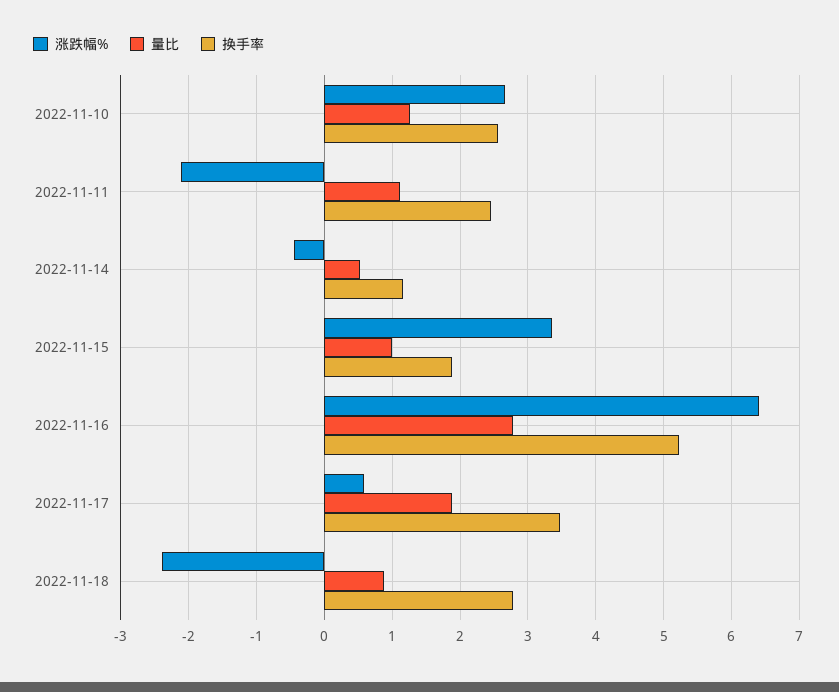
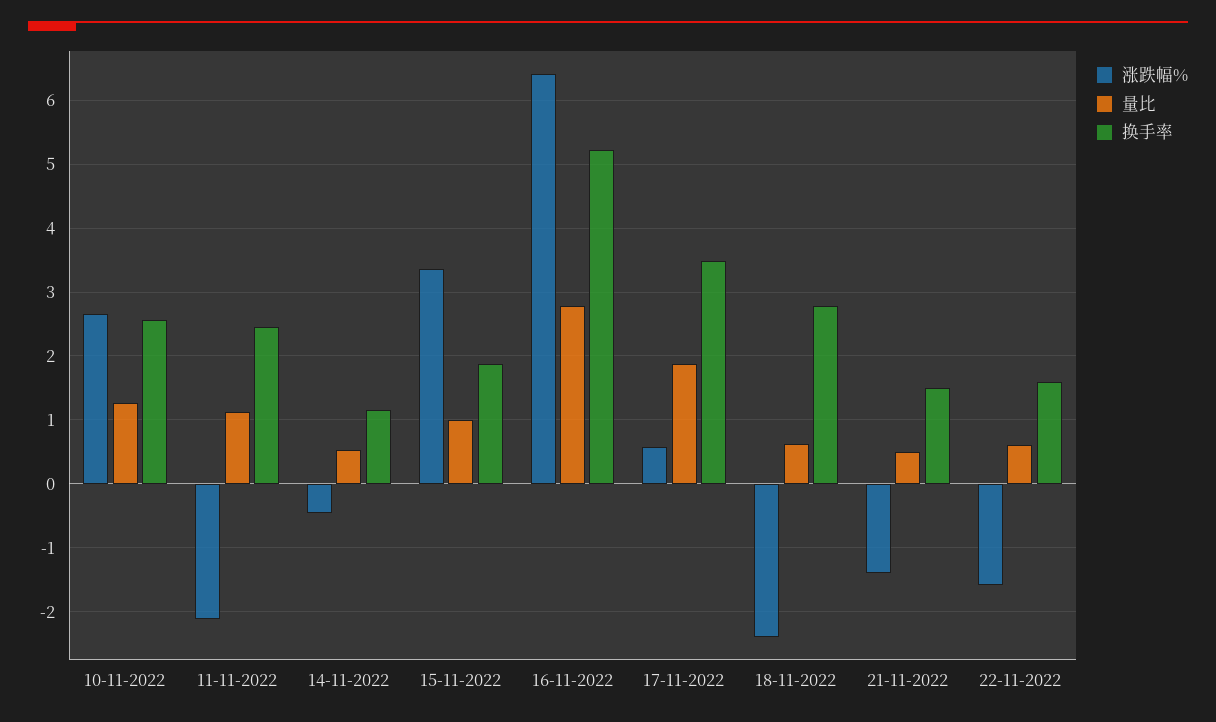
量比, 2022-11-18: 0.9 -> 0.6
涨跌幅%, 21-11-2022: none -> -1.4
量比, 21-11-2022: none -> 0.5
换手率, 21-11-2022: none -> 1.5
涨跌幅%, 22-11-2022: none -> -1.6
量比, 22-11-2022: none -> 0.6
换手率, 22-11-2022: none -> 1.6

